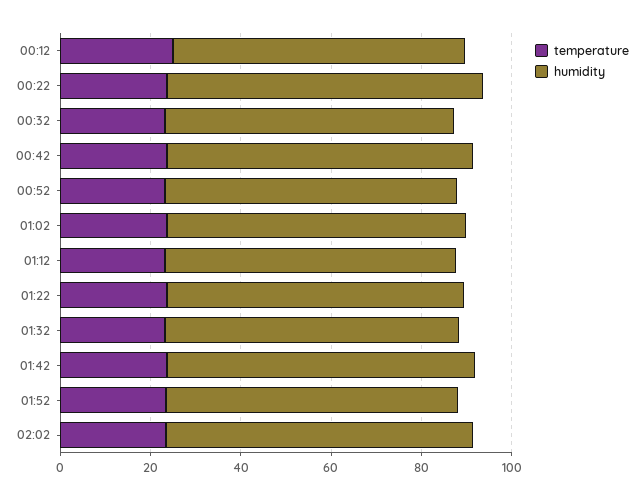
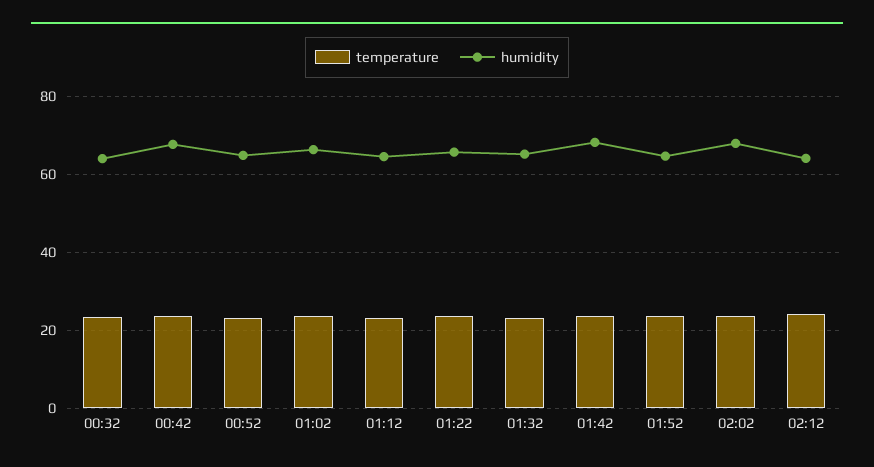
temperature, 00:12: 25 -> none
humidity, 00:12: 65 -> none
temperature, 00:22: 25 -> none
humidity, 00:22: 70 -> none
temperature, 02:12: none -> 24
humidity, 02:12: none -> 64

